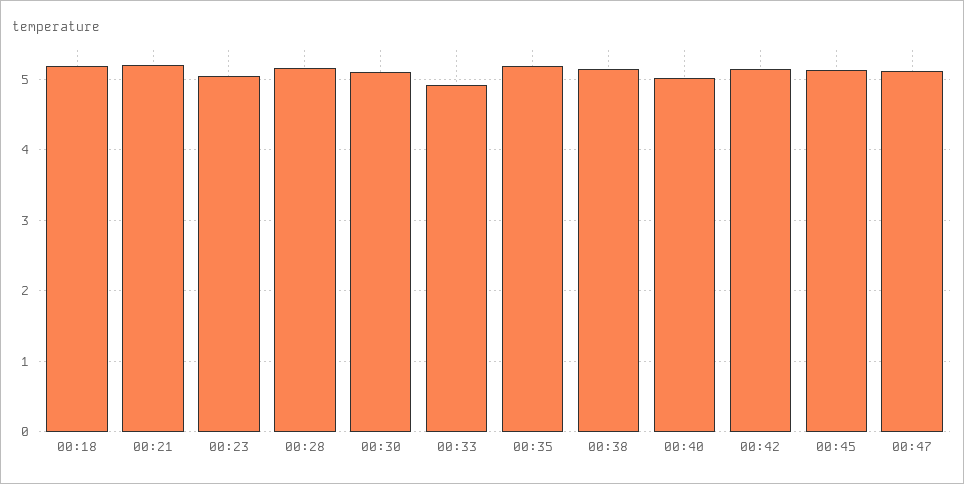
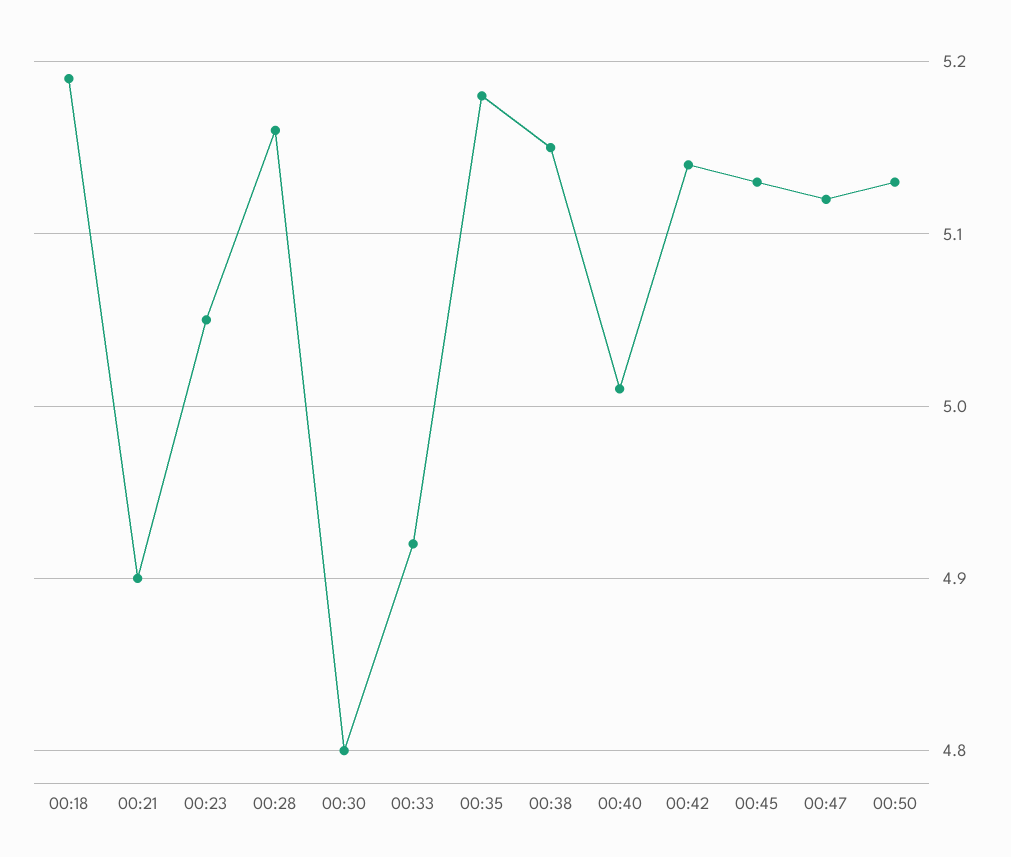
00:21: 5.2 -> 4.9
00:30: 5.1 -> 4.8
00:50: none -> 5.13

